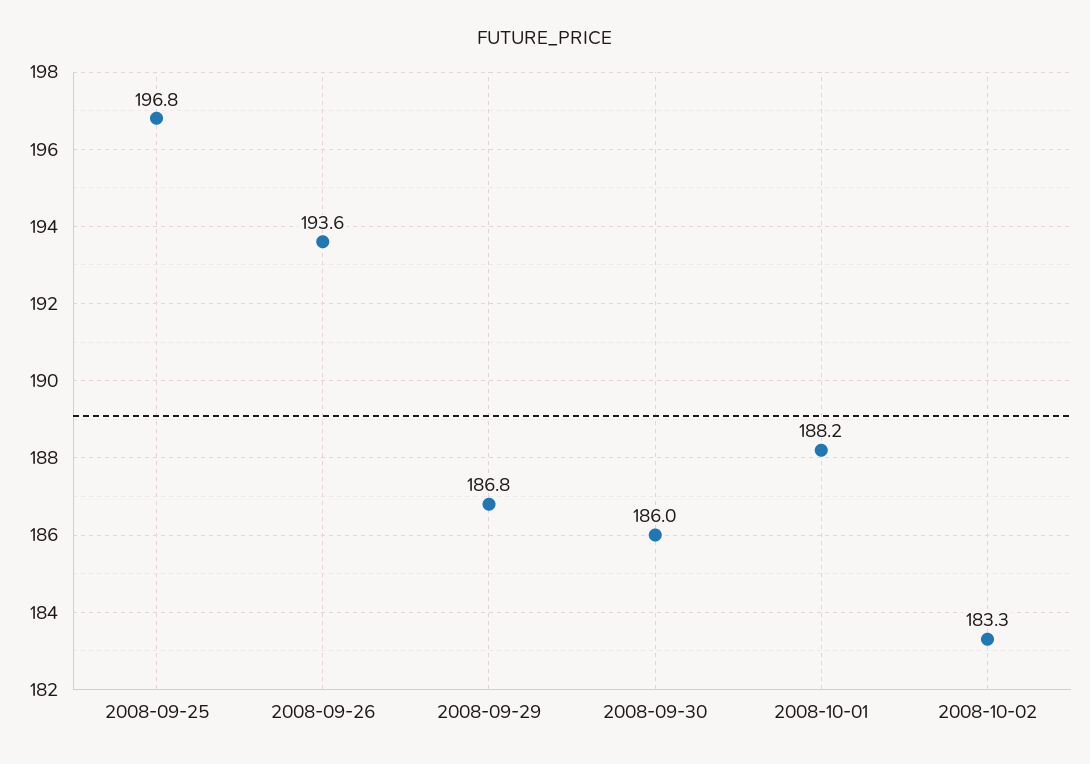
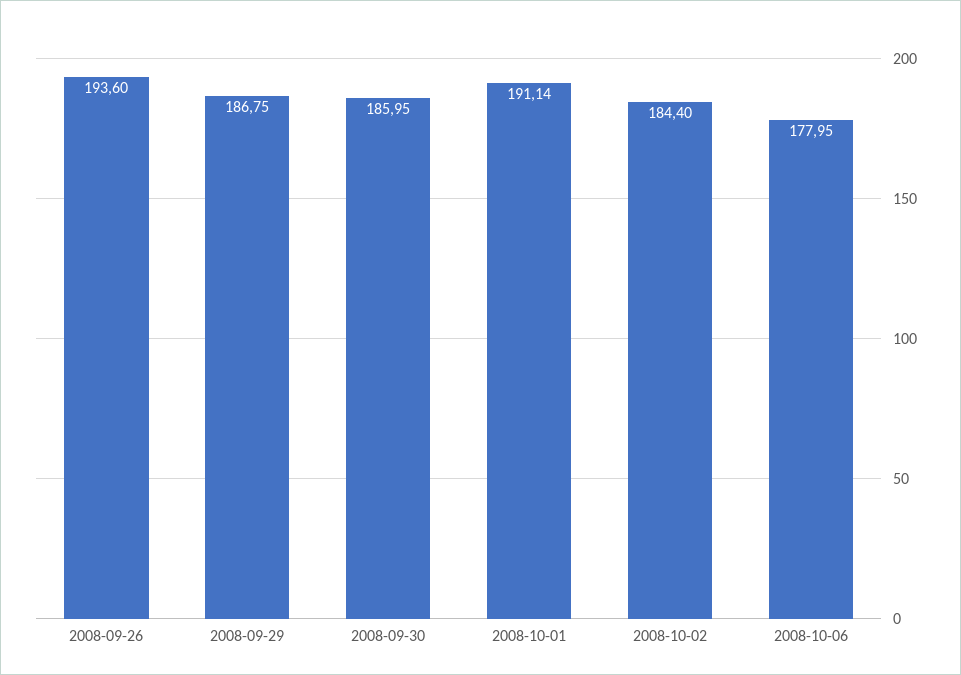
2008-09-25: 196.8 -> none
2008-10-01: 188.2 -> 191.14
2008-10-02: 183.3 -> 184.4
2008-10-06: none -> 177.95

